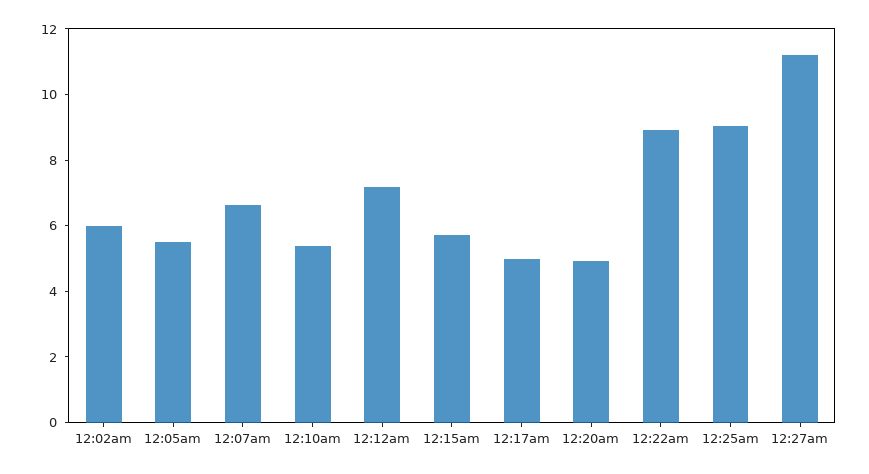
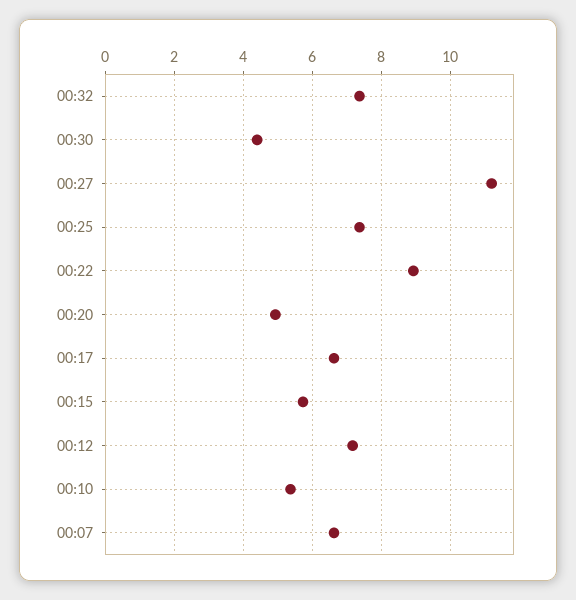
12:02am: 6 -> none
12:05am: 5.5 -> none
12:17am: 5 -> 6.6
12:25am: 9 -> 7.4
00:32: none -> 7.4
00:30: none -> 4.4

